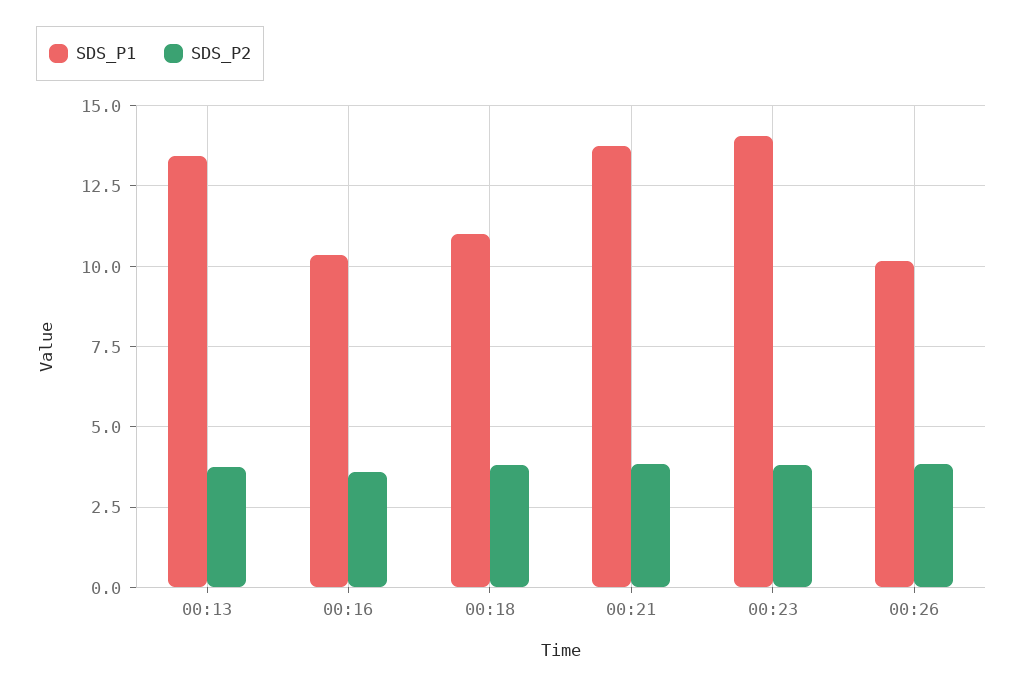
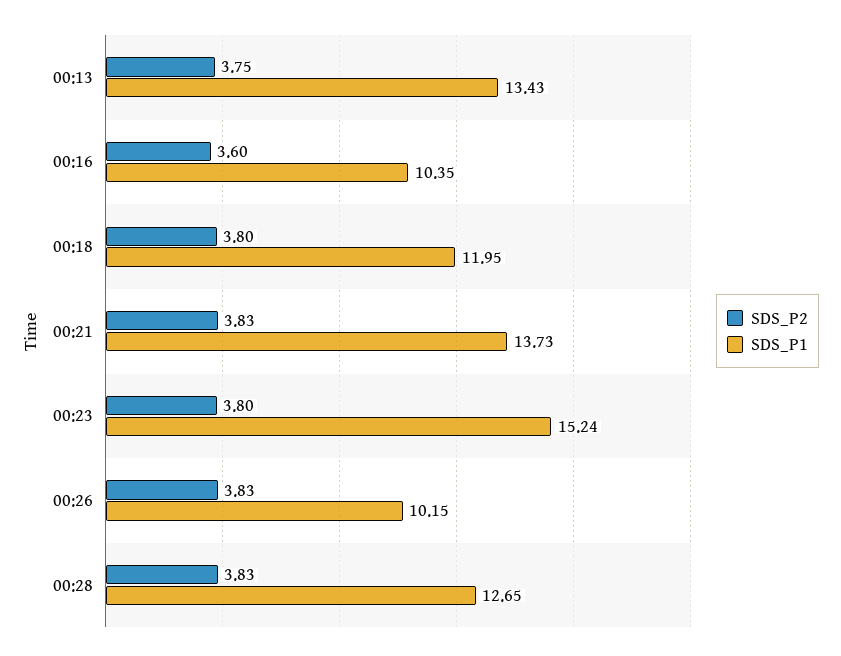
SDS_P1, 00:18: 11 -> 11.95
SDS_P1, 00:23: 14 -> 15.24
SDS_P2, 00:28: none -> 3.83
SDS_P1, 00:28: none -> 12.65

